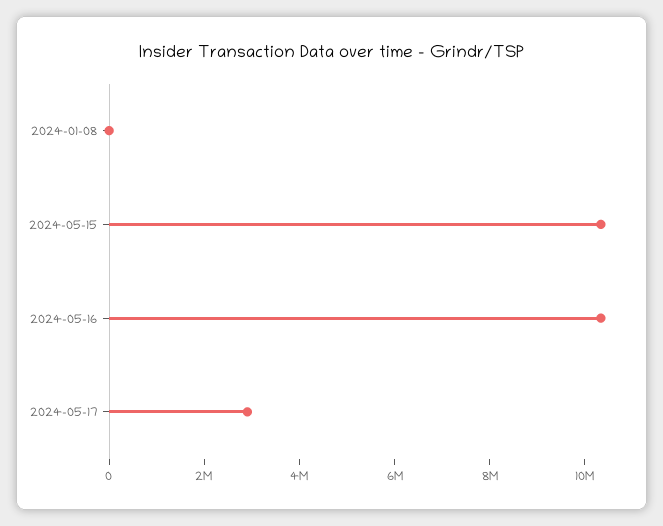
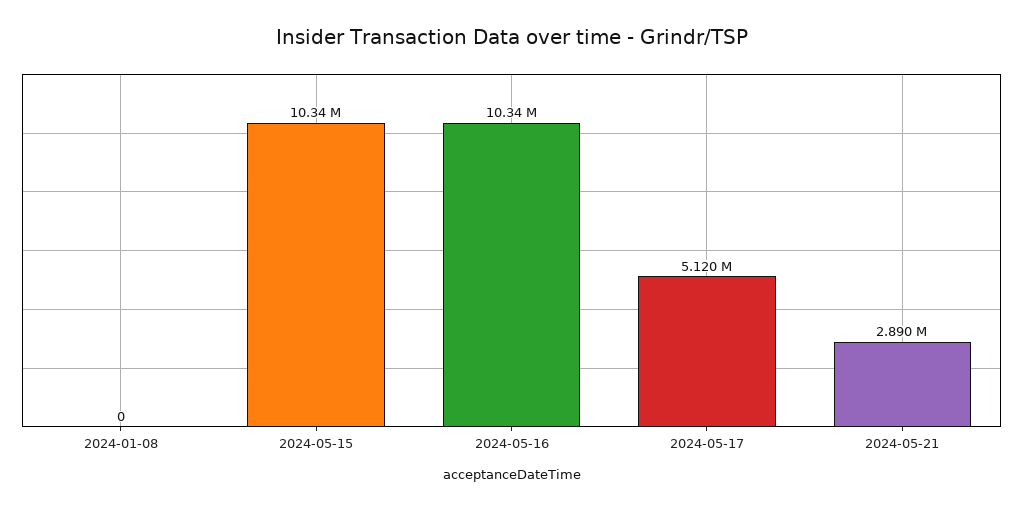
2024-05-17: 3000000 -> 5120000
2024-05-21: none -> 2890000

